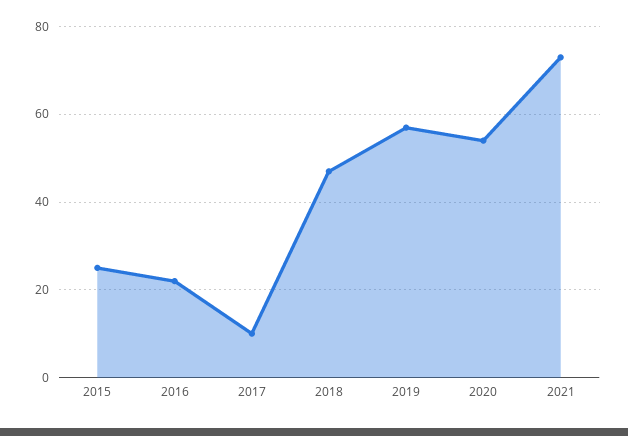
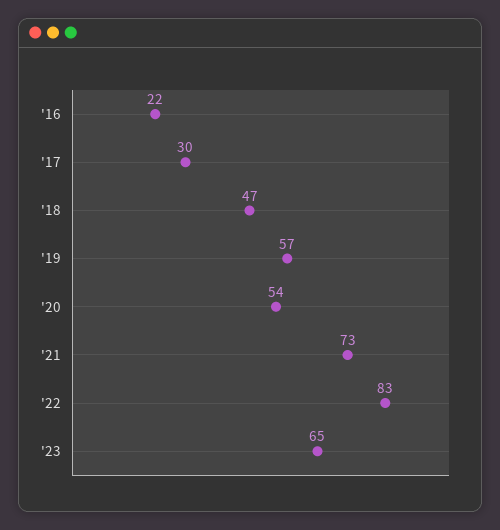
2015: 25 -> none
2017: 10 -> 30
'22: none -> 83
'23: none -> 65

